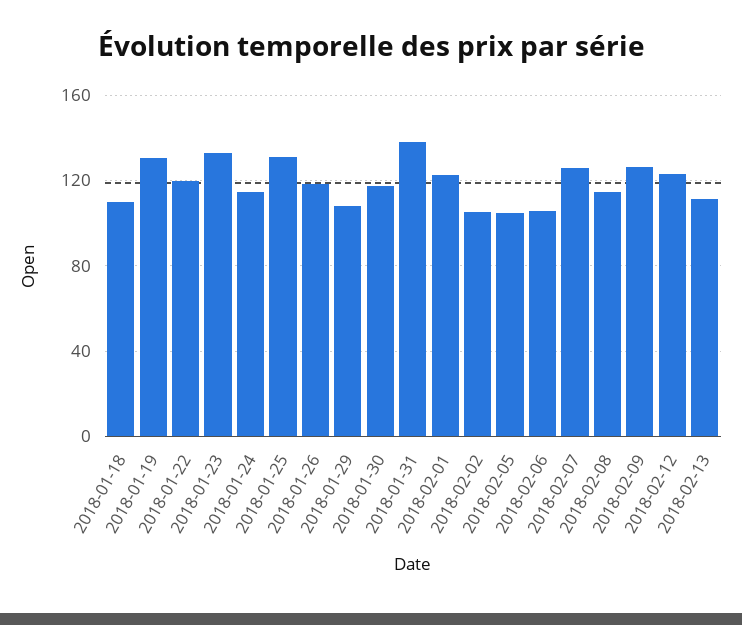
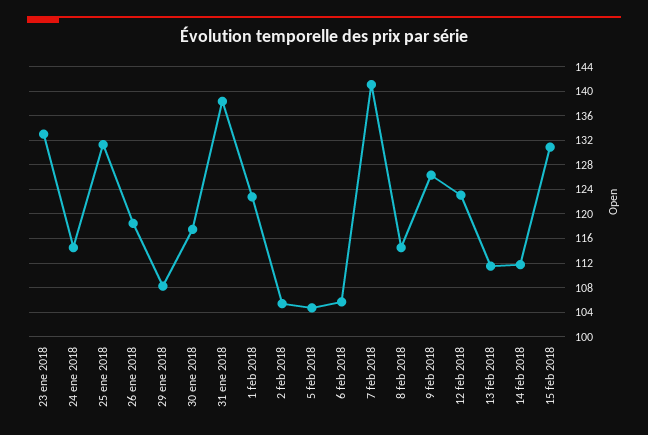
2018-01-18: 110 -> none
2018-01-19: 130 -> none
2018-01-22: 120 -> none
2018-02-07: 125 -> 141
14 feb 2018: none -> 112
15 feb 2018: none -> 131

